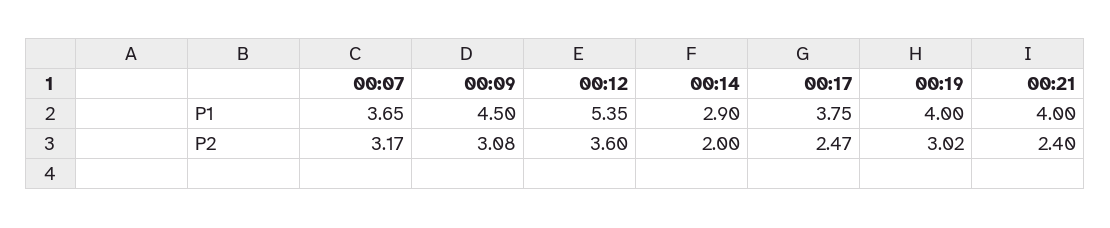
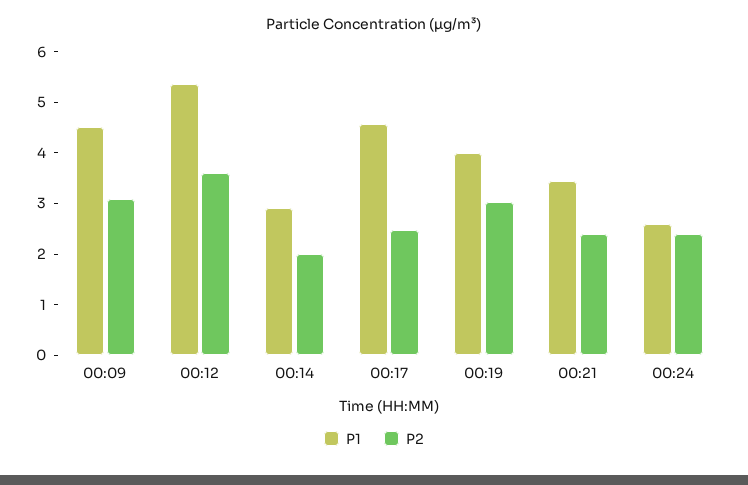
P1, 00:07: 3.65 -> none
P1, 00:17: 3.75 -> 4.6
P1, 00:21: 4 -> 3.4
P2, 00:07: 3.17 -> none
P1, 00:24: none -> 2.6
P2, 00:24: none -> 2.4

